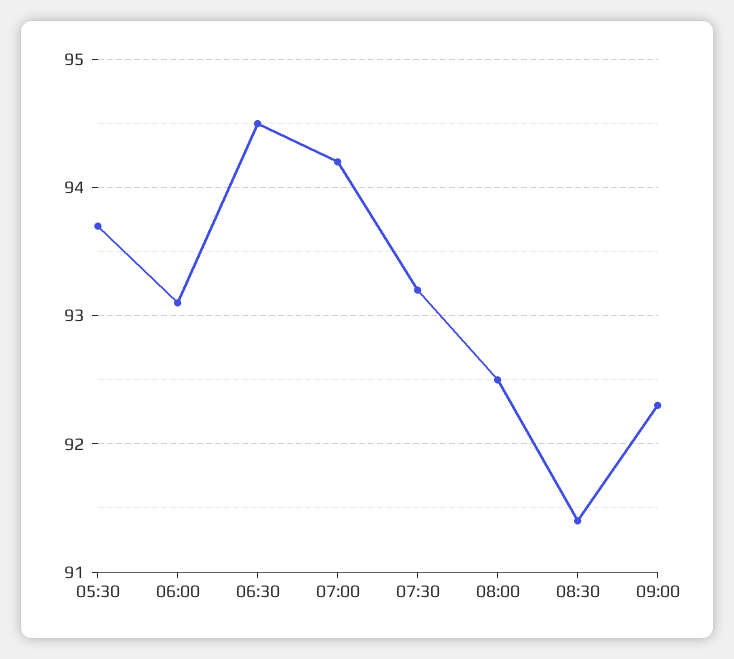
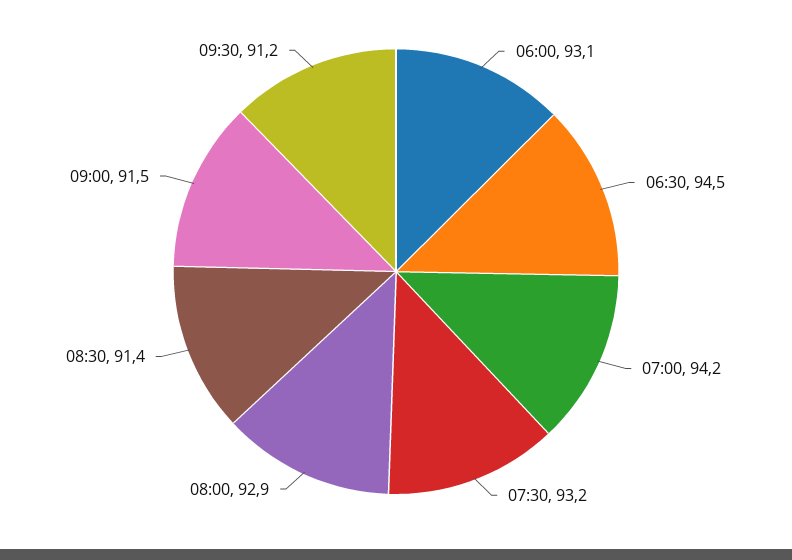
05:30: 93.7 -> none
08:00: 92.5 -> 92.9
09:00: 92.3 -> 91.5
09:30: none -> 91.2

